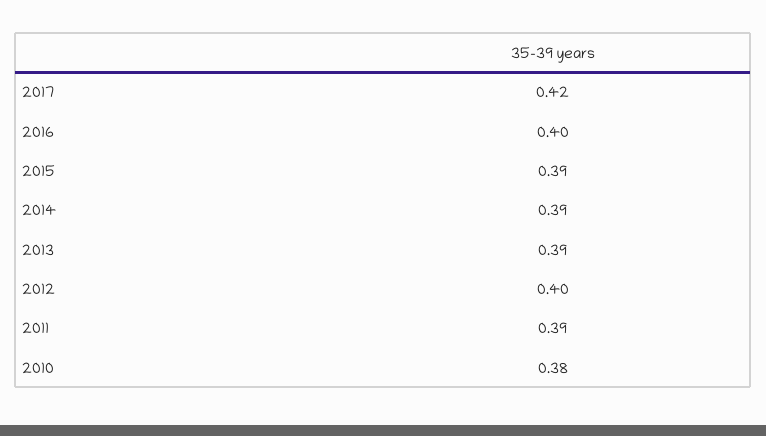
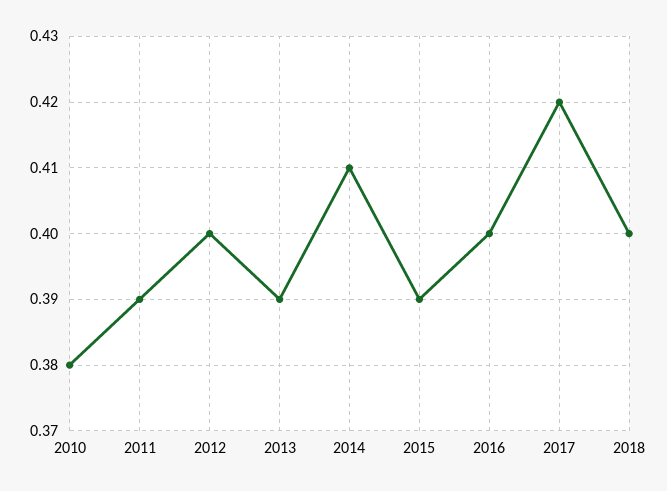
2014: 0.39 -> 0.41
2018: none -> 0.4

